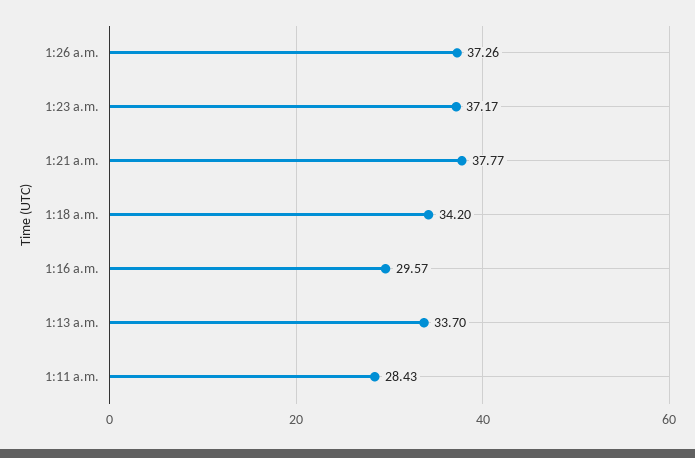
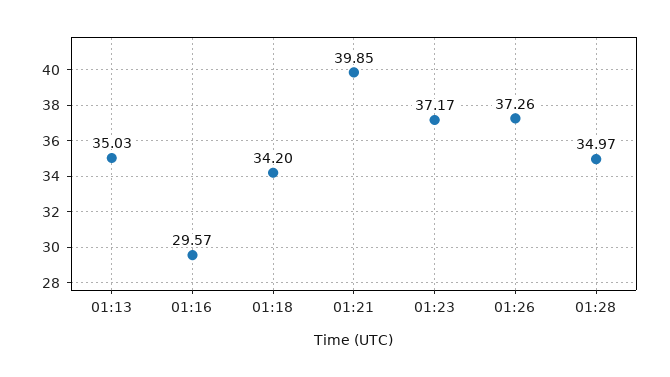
1:21 a.m.: 37.77 -> 39.85
1:13 a.m.: 33.7 -> 35.03
1:11 a.m.: 28.43 -> none
01:28: none -> 34.97

